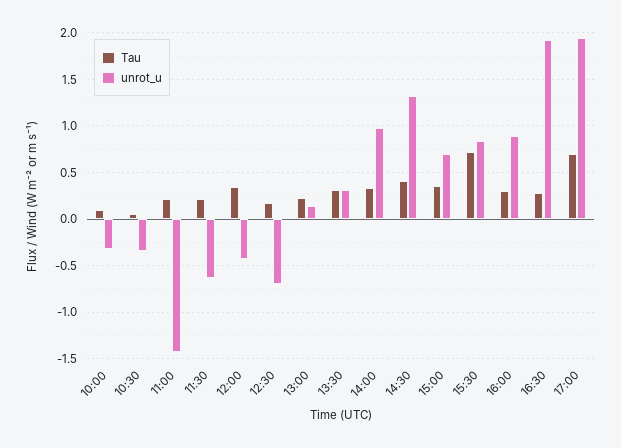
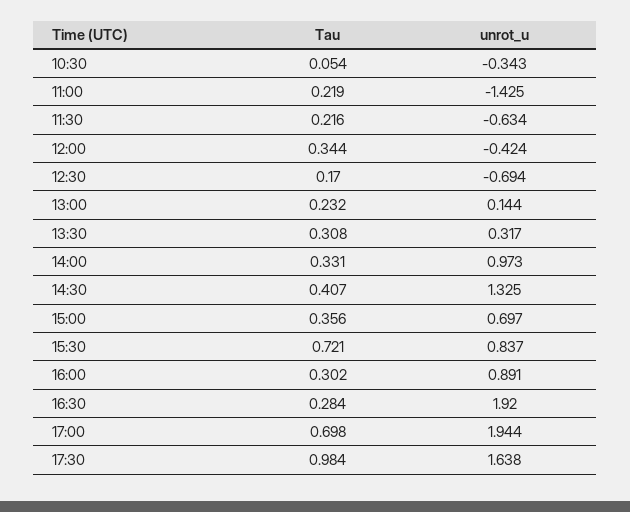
Tau, 10:00: 0.1 -> none
unrot_u, 10:00: -0.3 -> none
Tau, 17:30: none -> 0.984
unrot_u, 17:30: none -> 1.638

